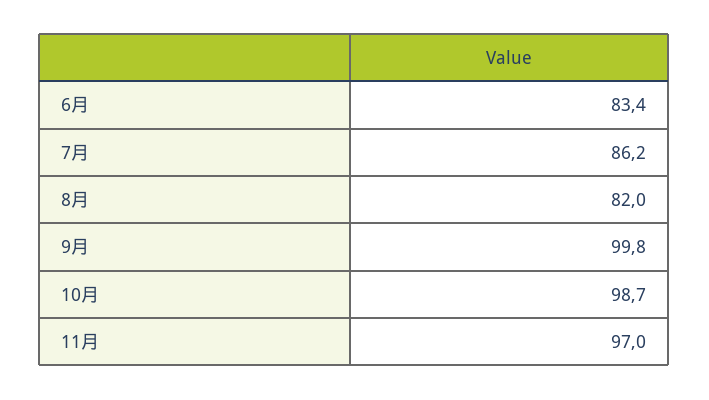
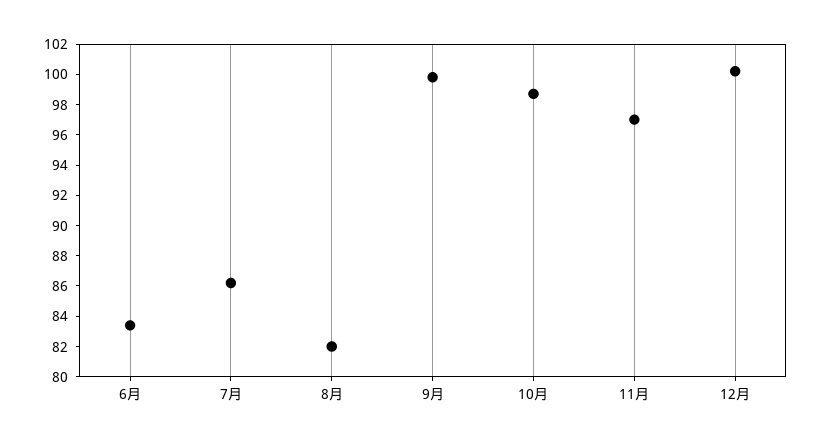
12月: none -> 100

